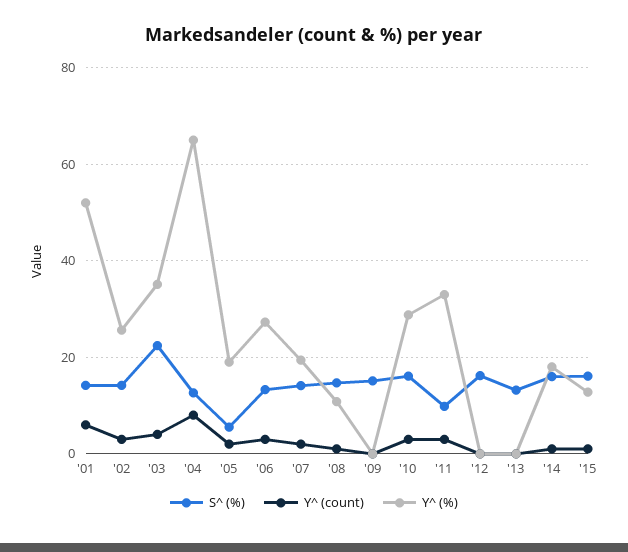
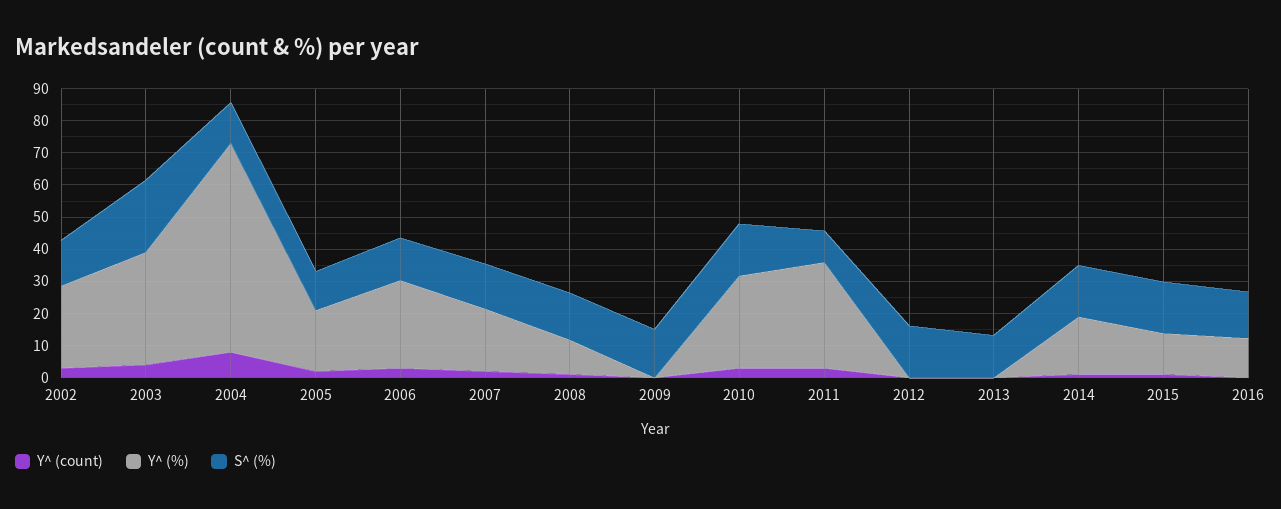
S^ (%), '01: 14 -> none
Y^ (count), '01: 6 -> none
Y^ (%), '01: 52 -> none
S^ (%), '05: 6 -> 12.5
Y^ (count), 2016: none -> 0
Y^ (%), 2016: none -> 12.5
S^ (%), 2016: none -> 15

